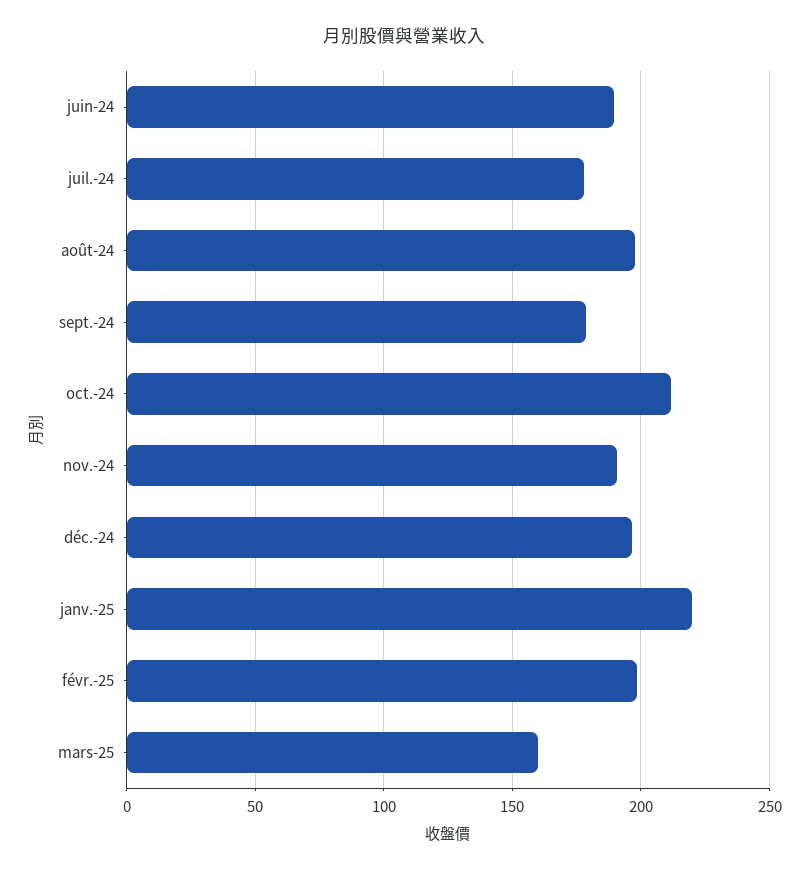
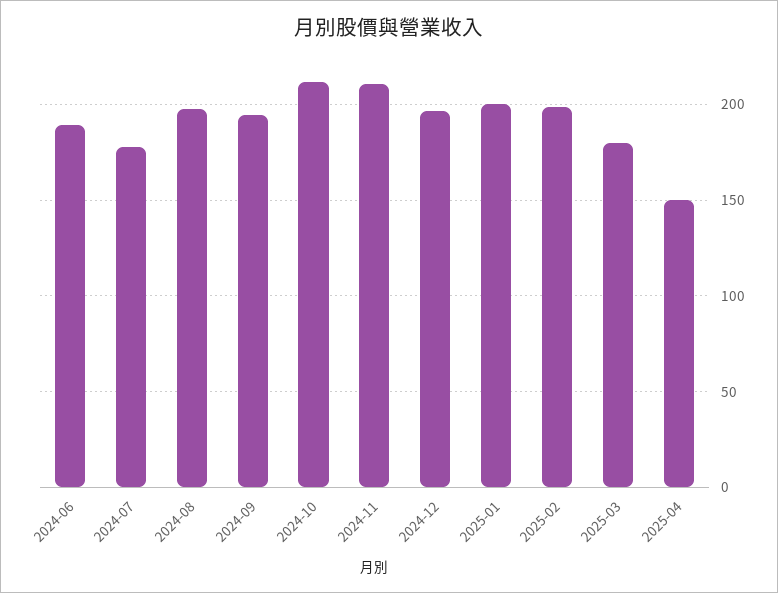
sept.-24: 180 -> 195
nov.-24: 190 -> 210
janv.-25: 220 -> 200
mars-25: 160 -> 180
2025-04: none -> 150

